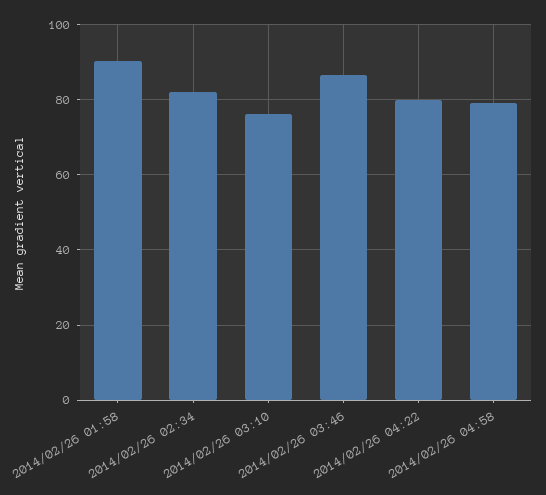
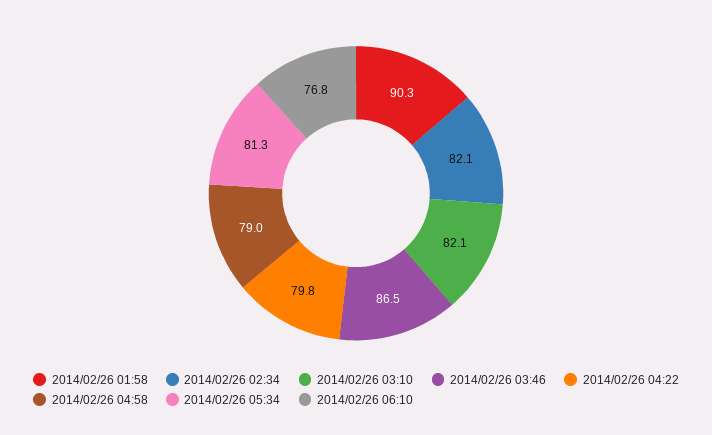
2014/02/26 03:10: 76 -> 82.1
2014/02/26 05:34: none -> 81.3
2014/02/26 06:10: none -> 76.8

